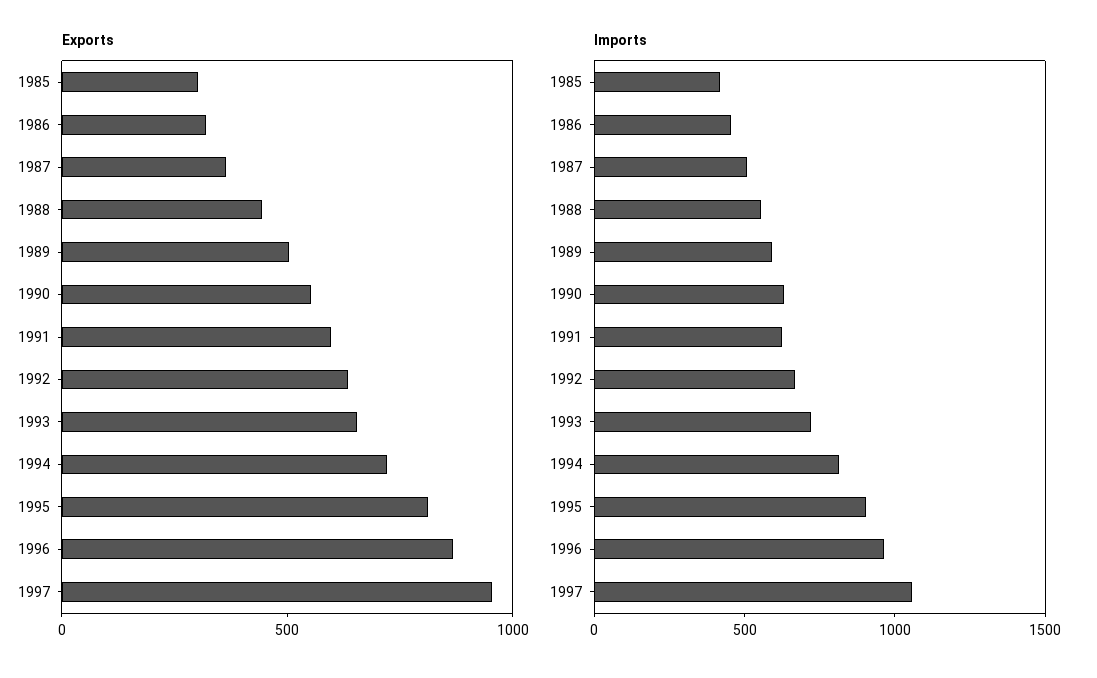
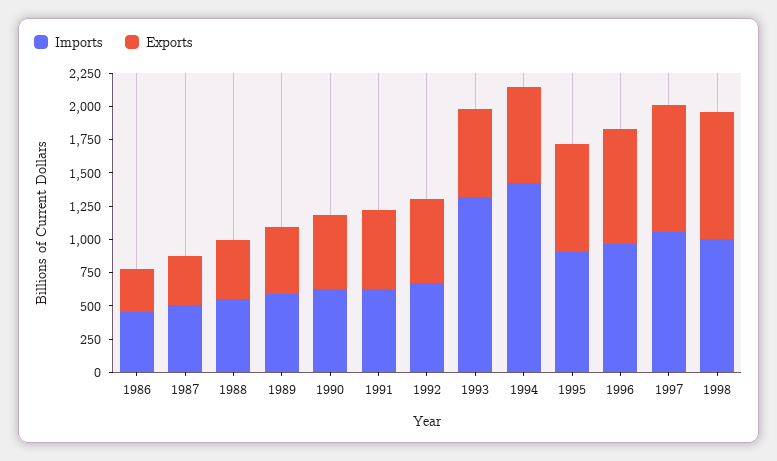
Exports, 1985: 300 -> none
Imports, 1985: 400 -> none
Imports, 1993: 700 -> 1250
Imports, 1994: 800 -> 1500
Imports, 1998: none -> 1000
Exports, 1998: none -> 1000

